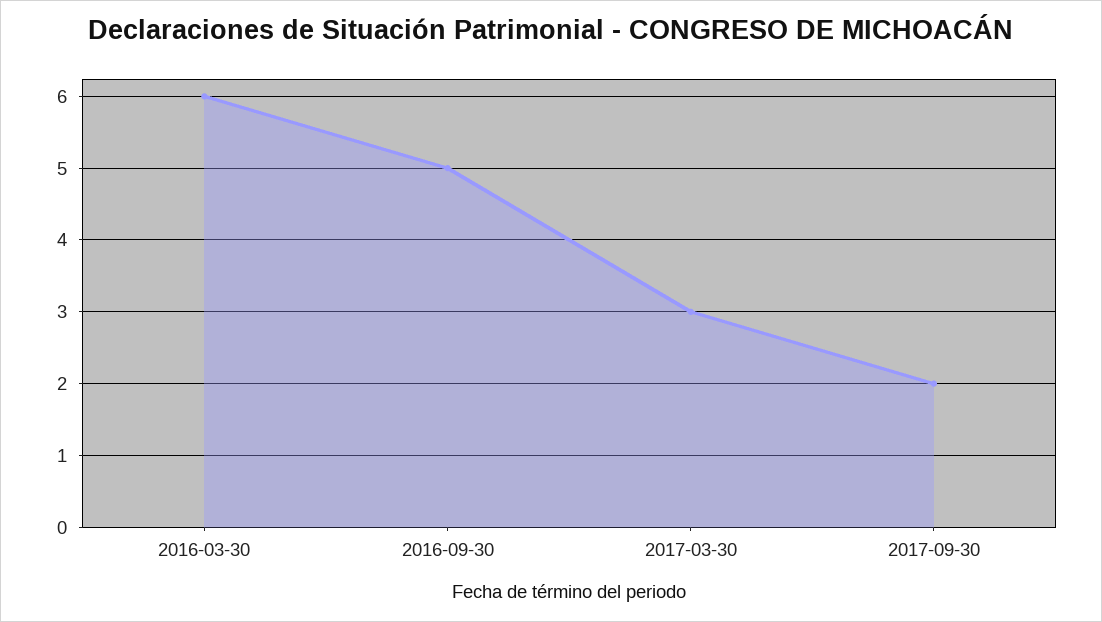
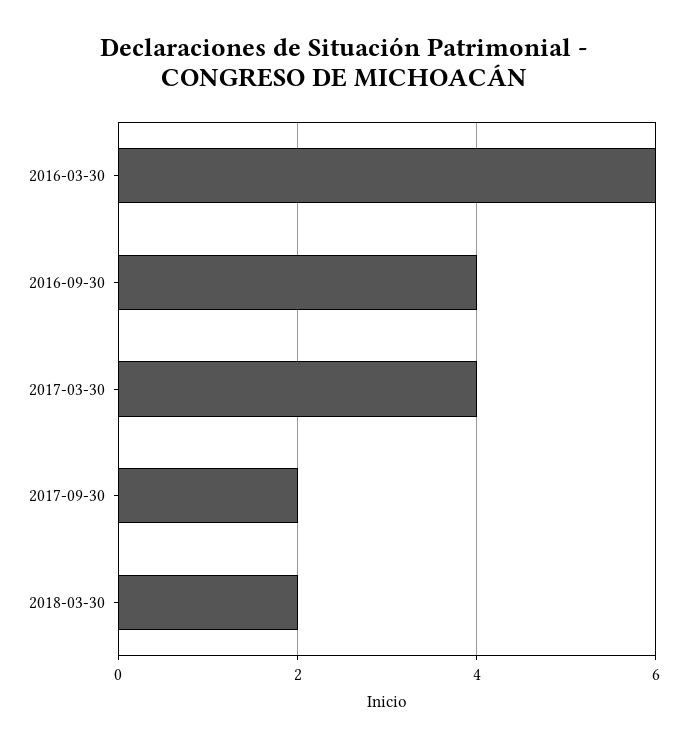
2016-09-30: 5 -> 4
2017-03-30: 3 -> 4
2018-03-30: none -> 2

